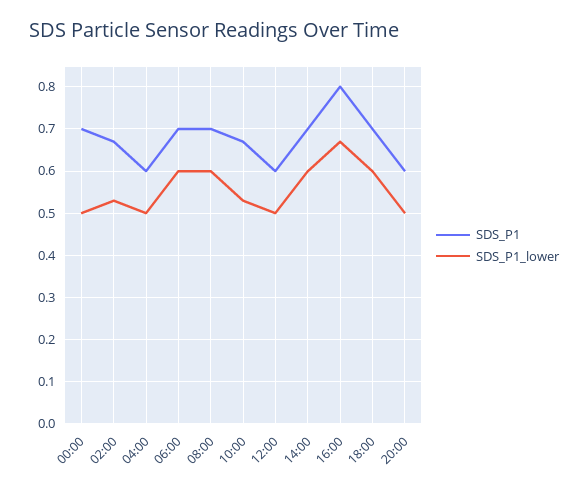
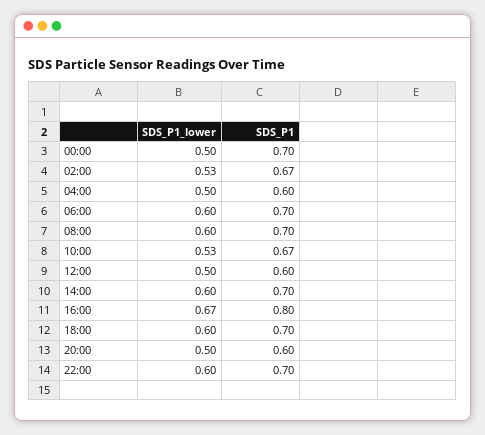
SDS_P1_lower, 22:00: none -> 0.6
SDS_P1, 22:00: none -> 0.7

